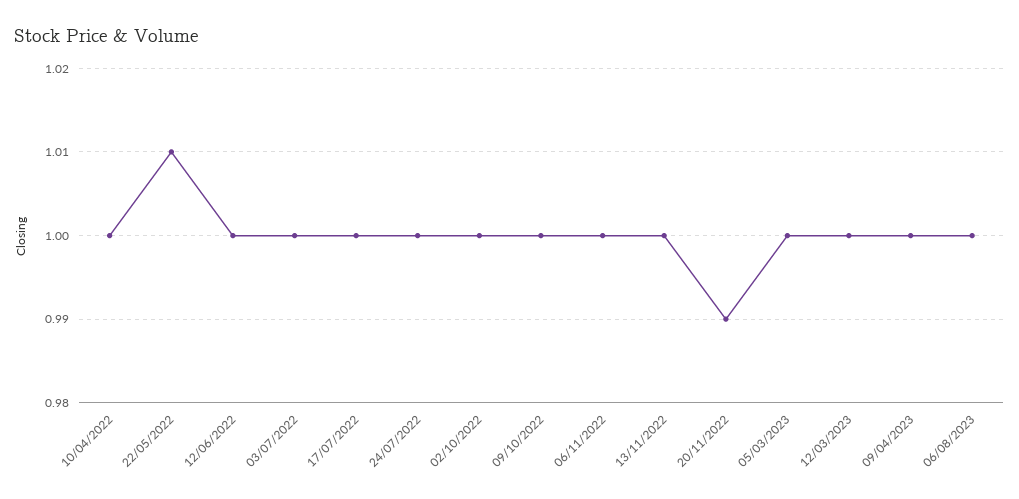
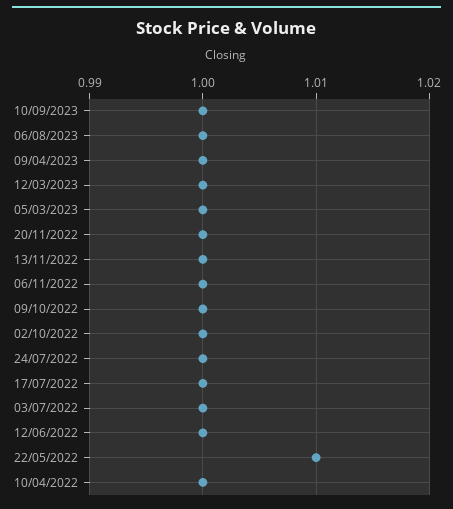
20/11/2022: 0.99 -> 1
10/09/2023: none -> 1

